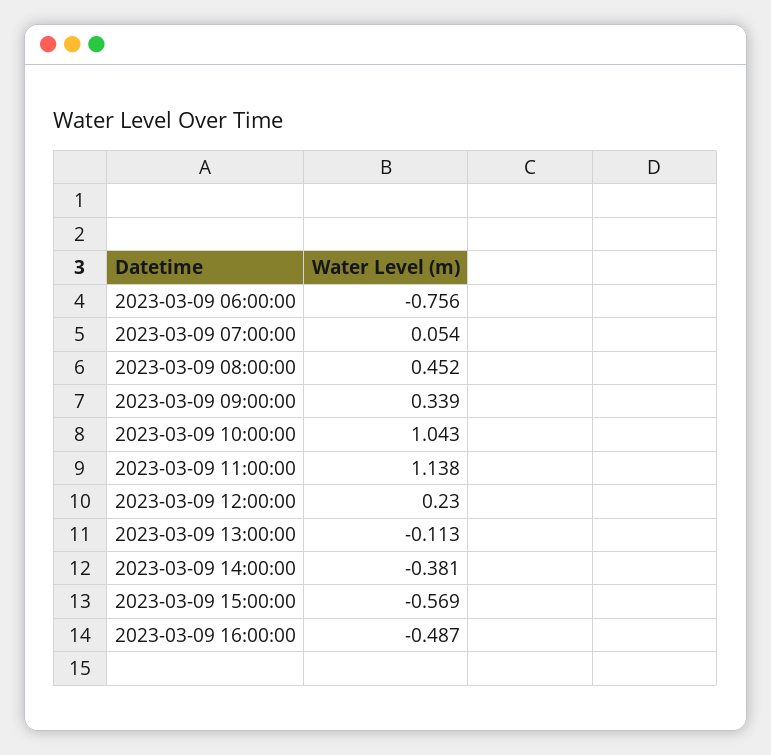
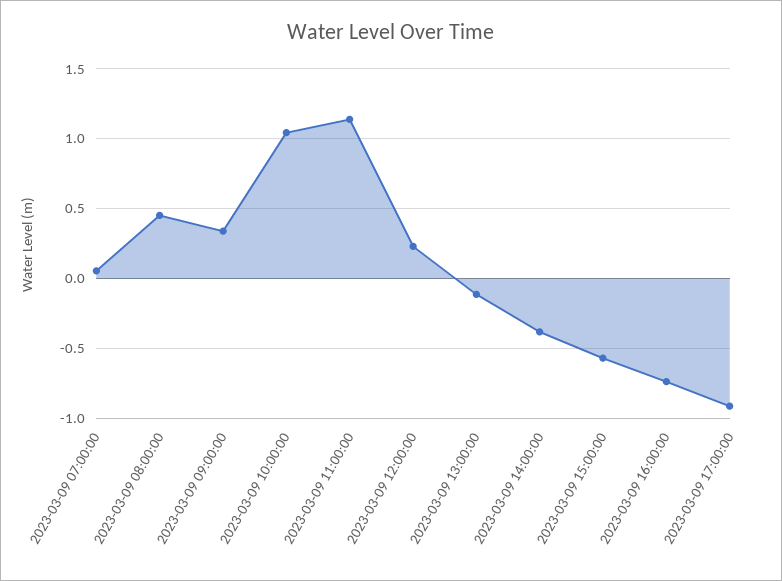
2023-03-09 06:00:00: -0.756 -> none
2023-03-09 16:00:00: -0.487 -> -0.75
2023-03-09 17:00:00: none -> -0.9

